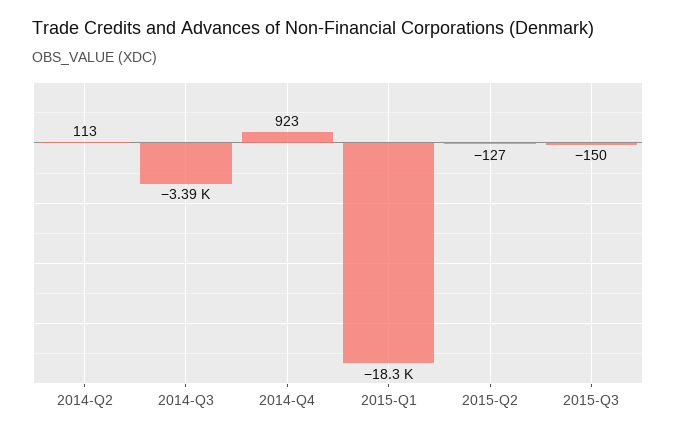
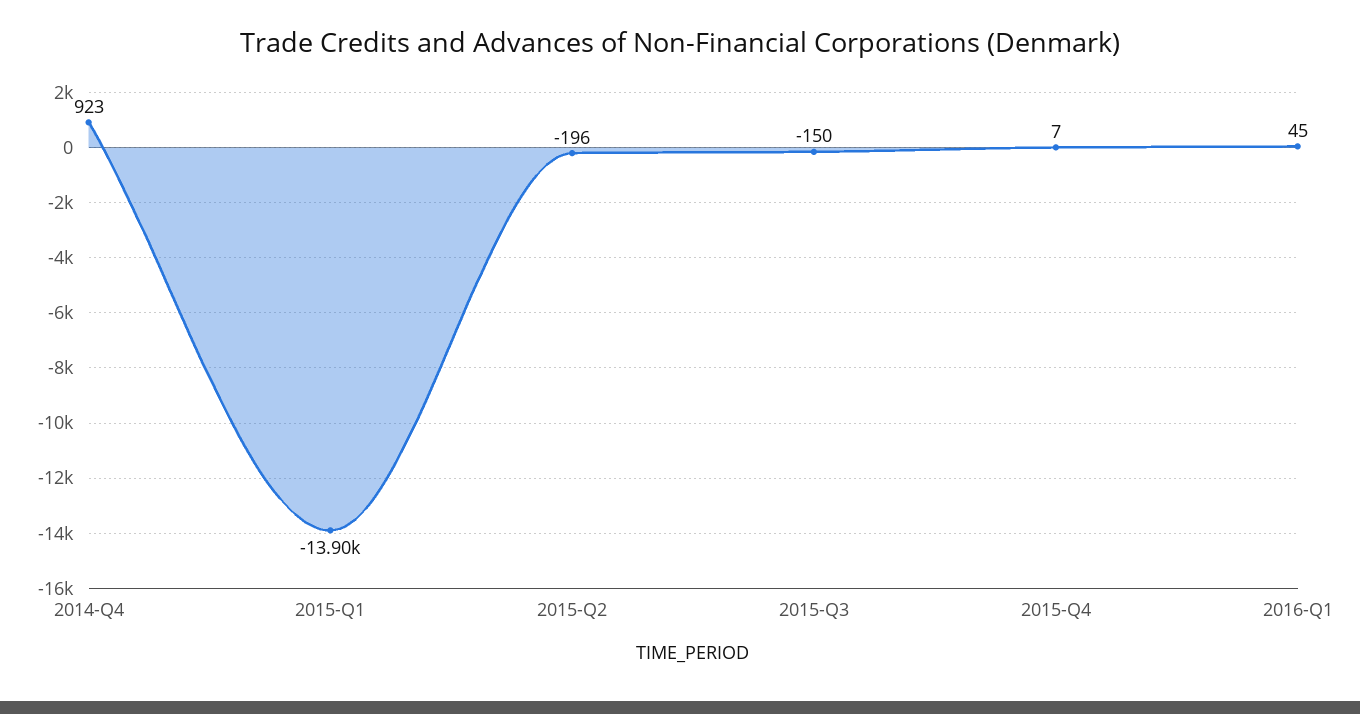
2014-Q2: 113 -> none
2014-Q3: -3390 -> none
2015-Q1: -18300 -> -13900
2015-Q2: -127 -> -196
2015-Q4: none -> 7
2016-Q1: none -> 45

